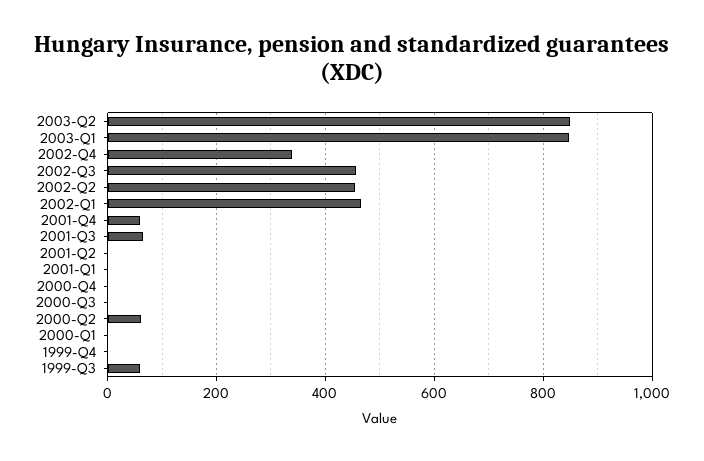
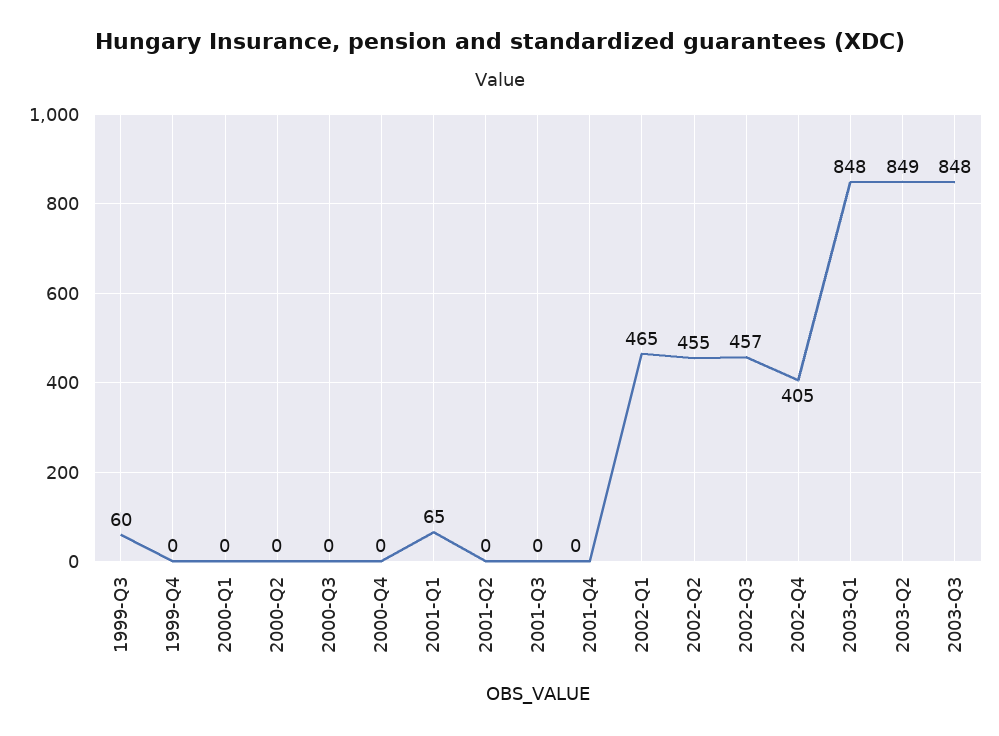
2002-Q4: 340 -> 405
2001-Q4: 60 -> 0
2001-Q3: 60 -> 0
2001-Q1: 0 -> 65
2000-Q2: 60 -> 0
2003-Q3: none -> 848

